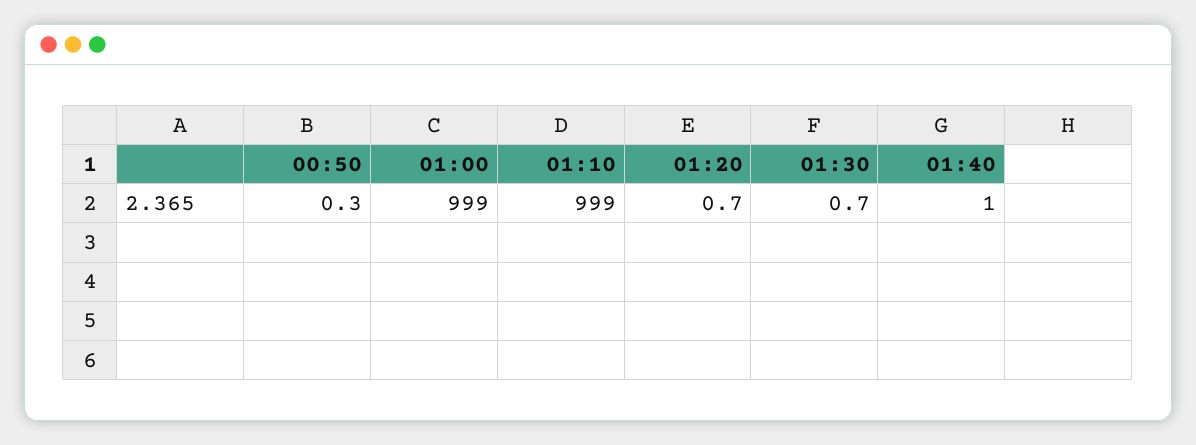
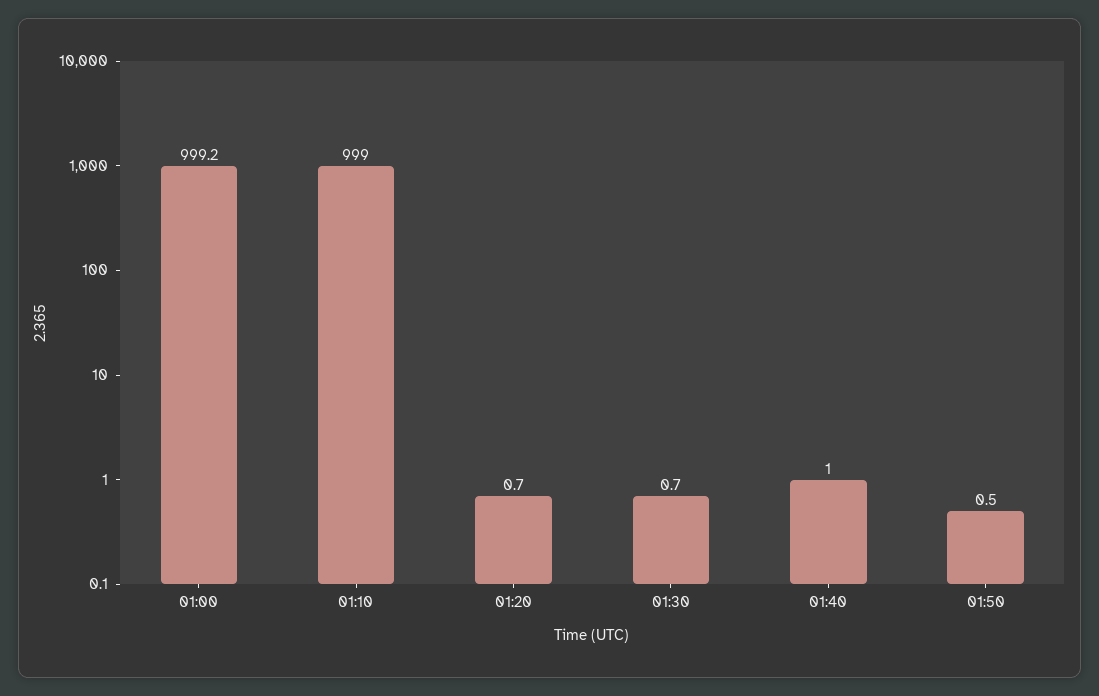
00:50: 0.3 -> none
01:00: 999 -> 999.2
01:50: none -> 0.5

